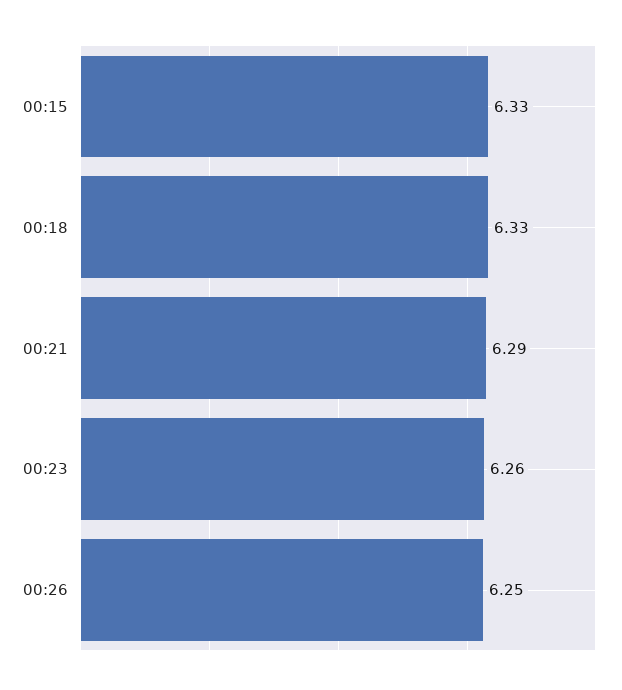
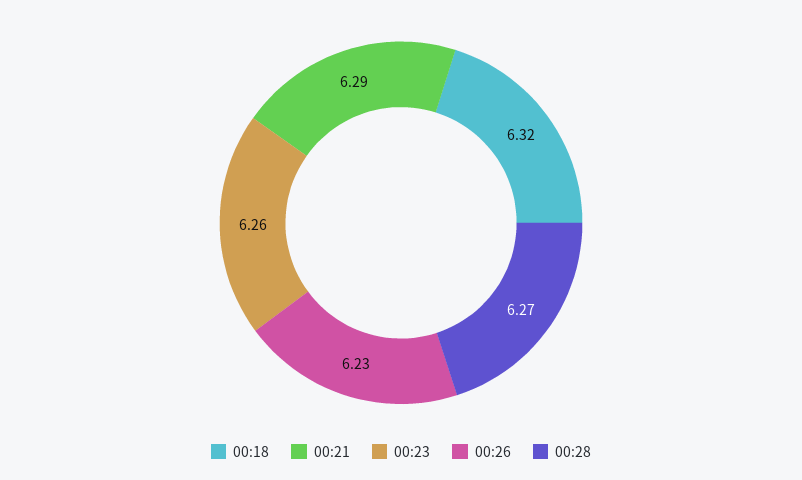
00:15: 6.33 -> none
00:18: 6.33 -> 6.32
00:26: 6.25 -> 6.23
00:28: none -> 6.27

